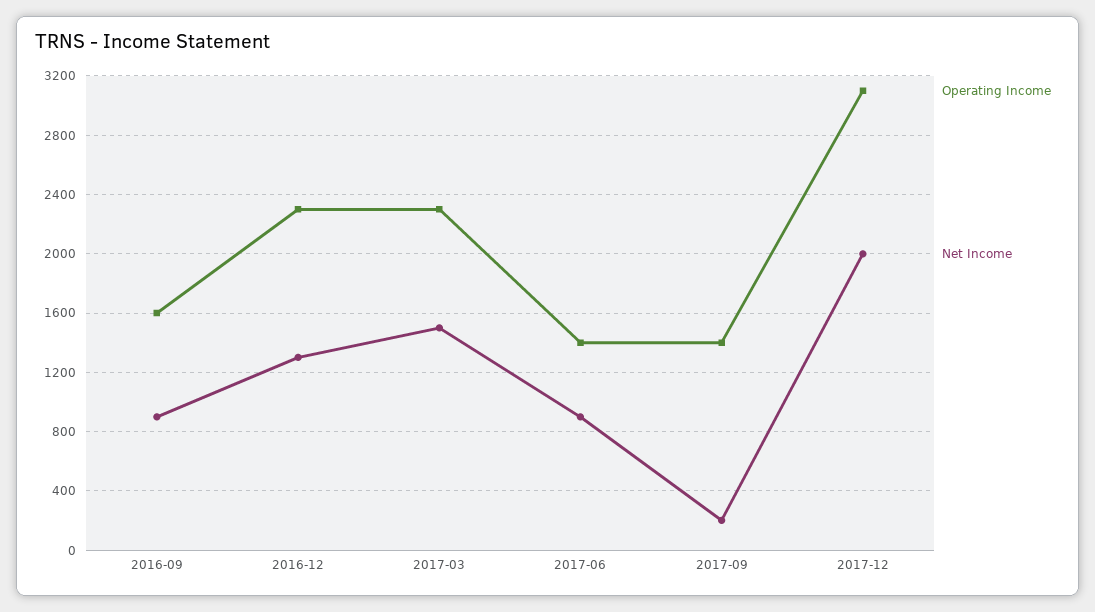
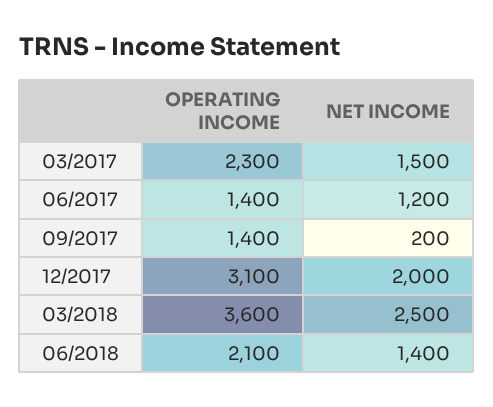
Operating Income, 2016-09: 1600 -> none
Net Income, 2016-09: 900 -> none
Operating Income, 2016-12: 2300 -> none
Net Income, 2016-12: 1300 -> none
Net Income, 2017-06: 900 -> 1200
Operating Income, 03/2018: none -> 3600
Net Income, 03/2018: none -> 2500
Operating Income, 06/2018: none -> 2100
Net Income, 06/2018: none -> 1400

